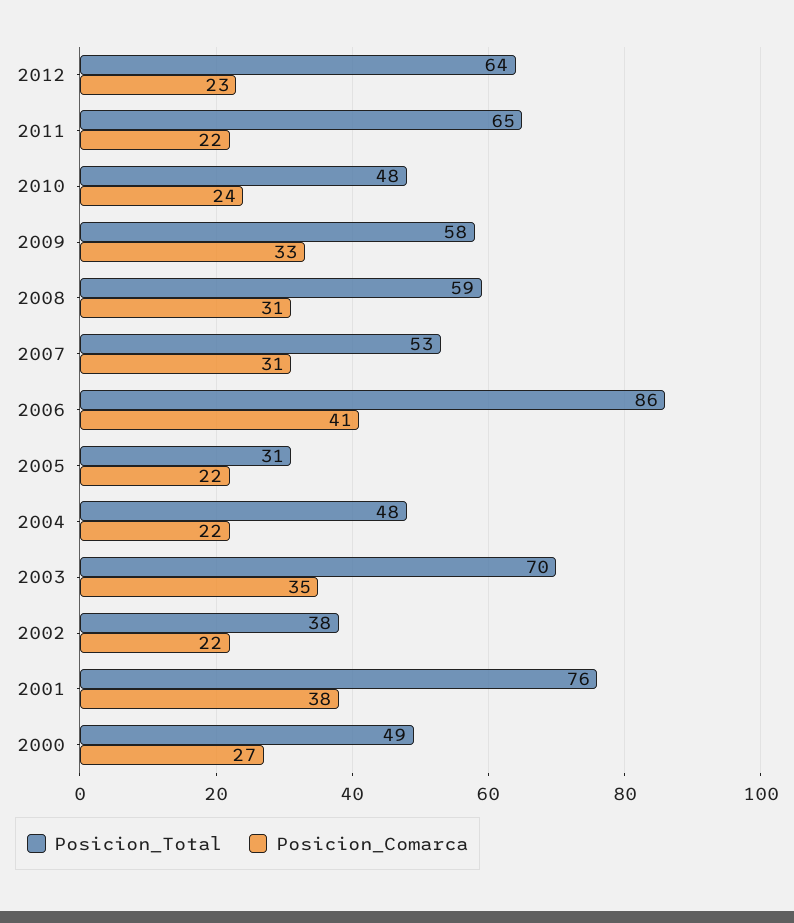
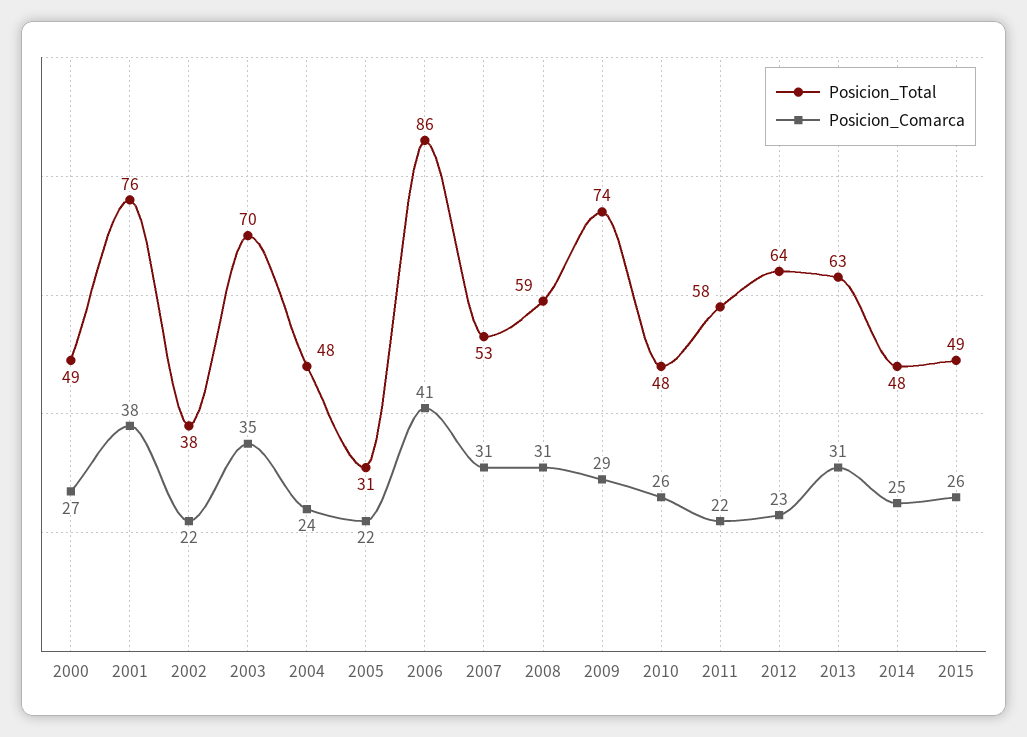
Posicion_Total, 2011: 65 -> 58
Posicion_Comarca, 2010: 24 -> 26
Posicion_Total, 2009: 58 -> 74
Posicion_Comarca, 2009: 33 -> 29
Posicion_Comarca, 2004: 22 -> 24
Posicion_Total, 2013: none -> 63
Posicion_Comarca, 2013: none -> 31
Posicion_Total, 2014: none -> 48
Posicion_Comarca, 2014: none -> 25
Posicion_Total, 2015: none -> 49
Posicion_Comarca, 2015: none -> 26

